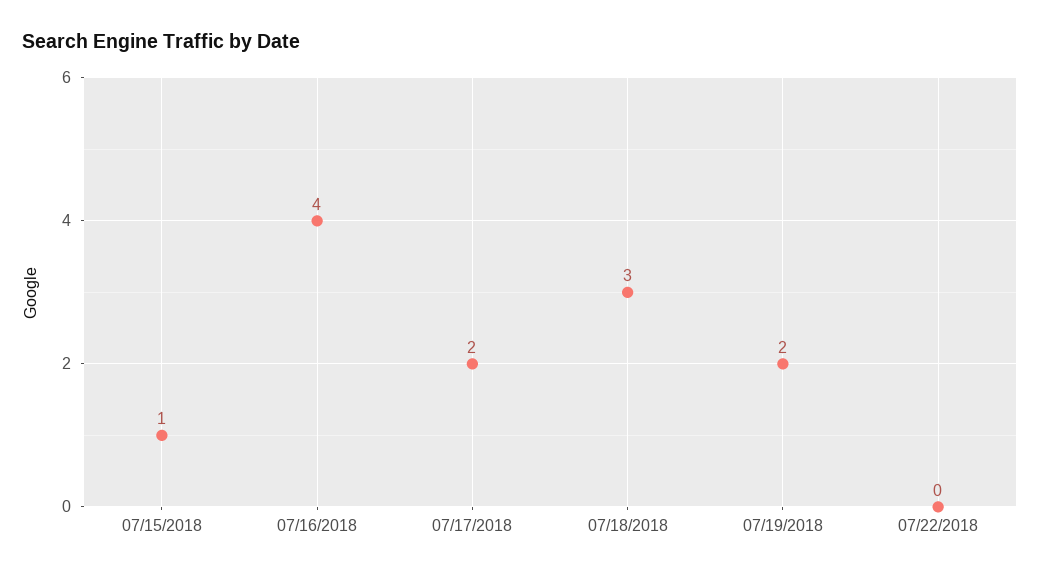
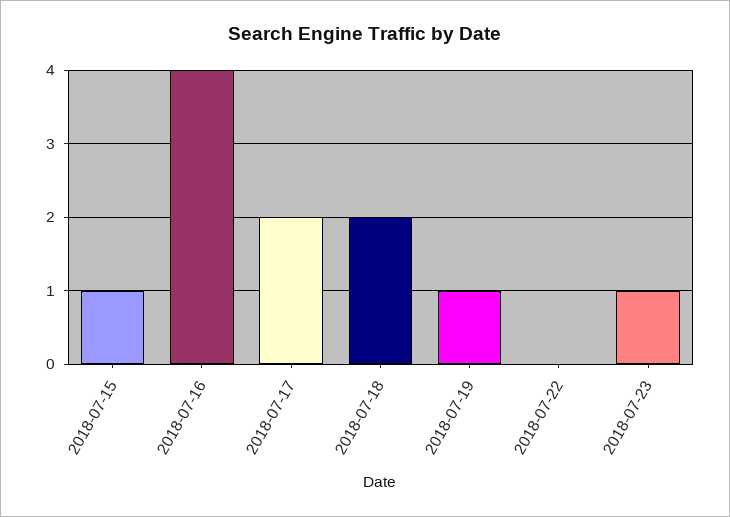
07/18/2018: 3 -> 2
07/19/2018: 2 -> 1
2018-07-23: none -> 1

